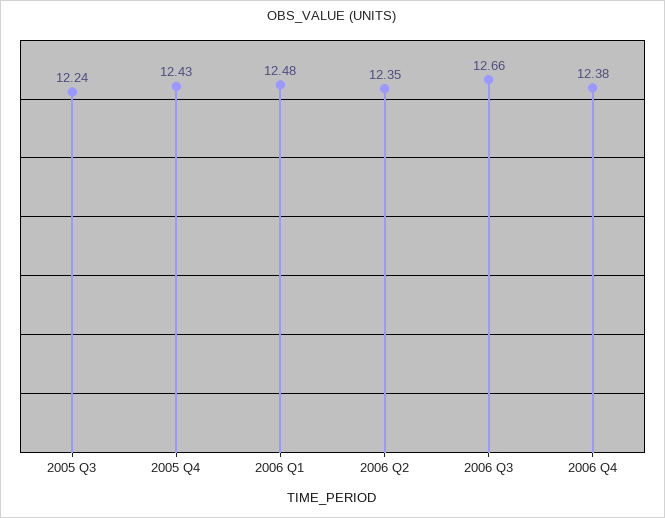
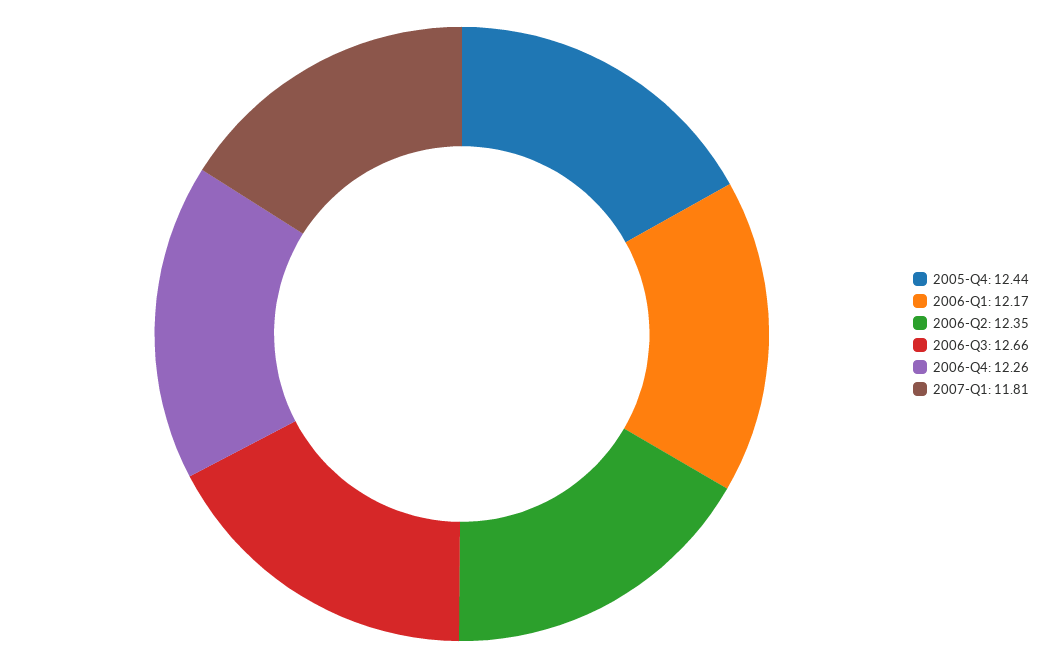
2005 Q3: 12.24 -> none
2005 Q4: 12.43 -> 12.44
2006 Q1: 12.48 -> 12.17
2006 Q4: 12.38 -> 12.26
2007-Q1: none -> 11.81

